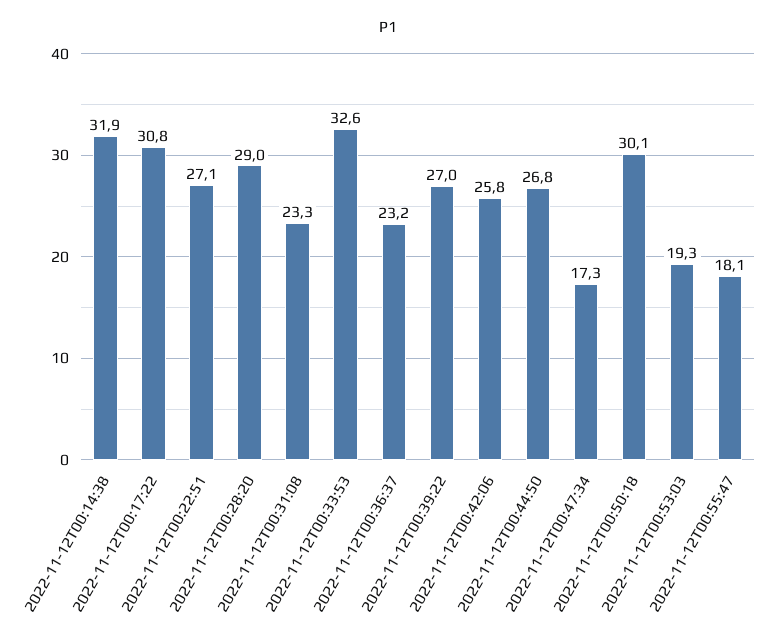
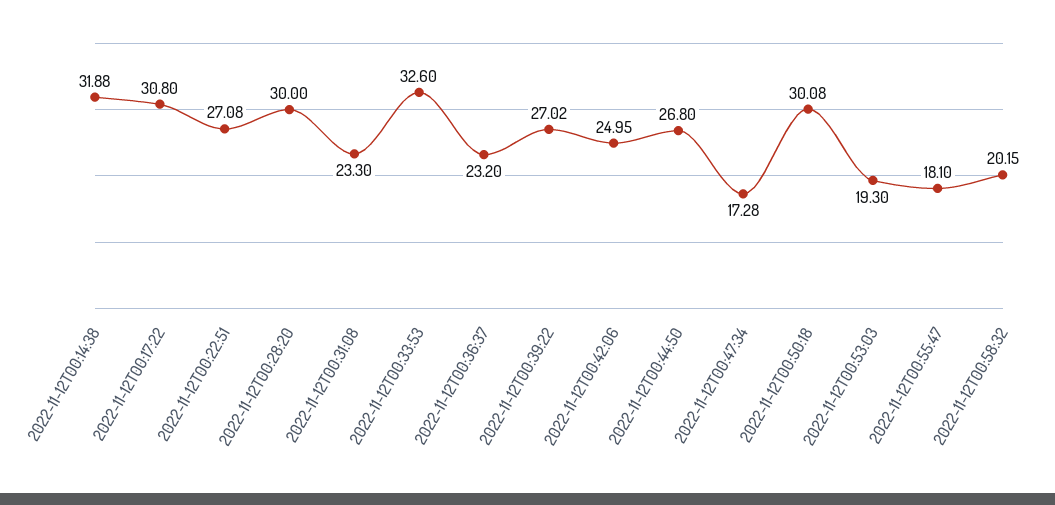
2022-11-12T00:28:20: 29 -> 30
2022-11-12T00:42:06: 25.8 -> 24.95
2022-11-12T00:58:32: none -> 20.15

